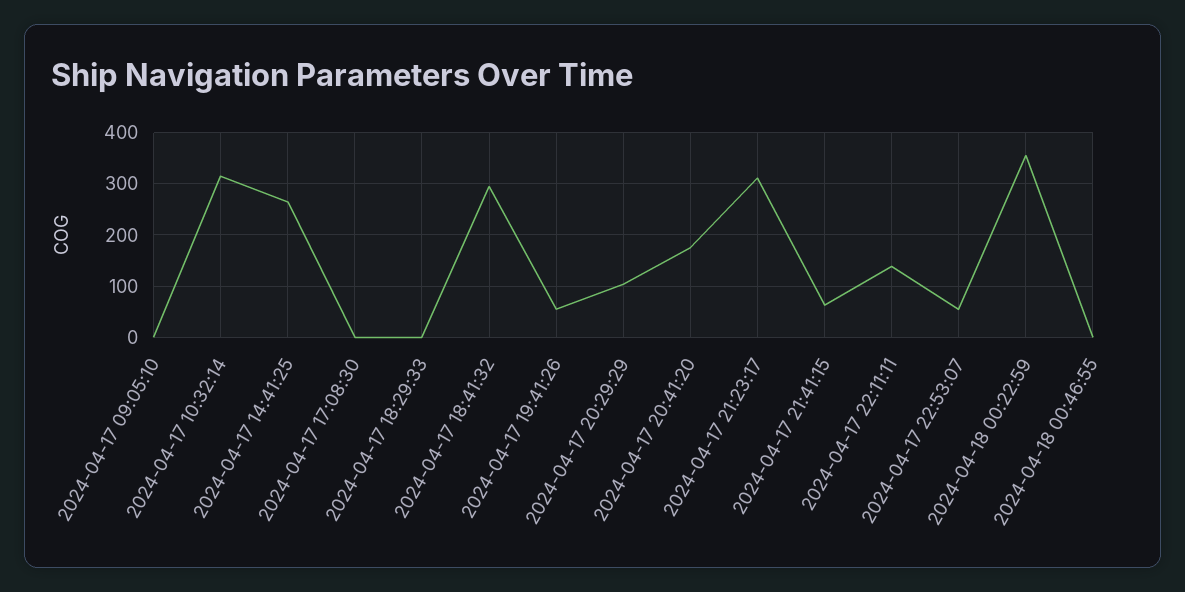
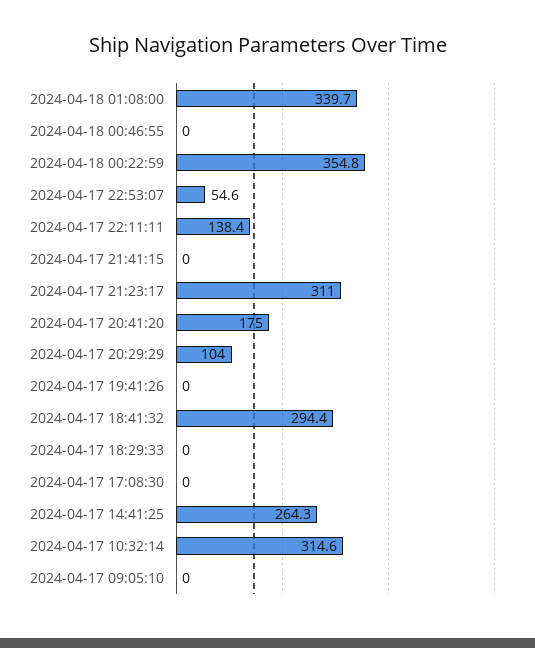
2024-04-17 19:41:26: 60 -> 0
2024-04-17 21:41:15: 60 -> 0
2024-04-18 01:08:00: none -> 339.7

